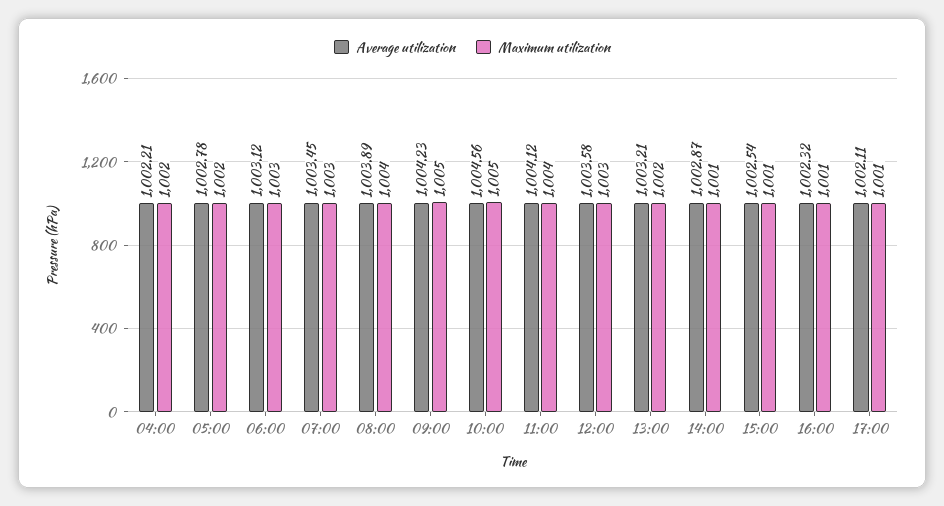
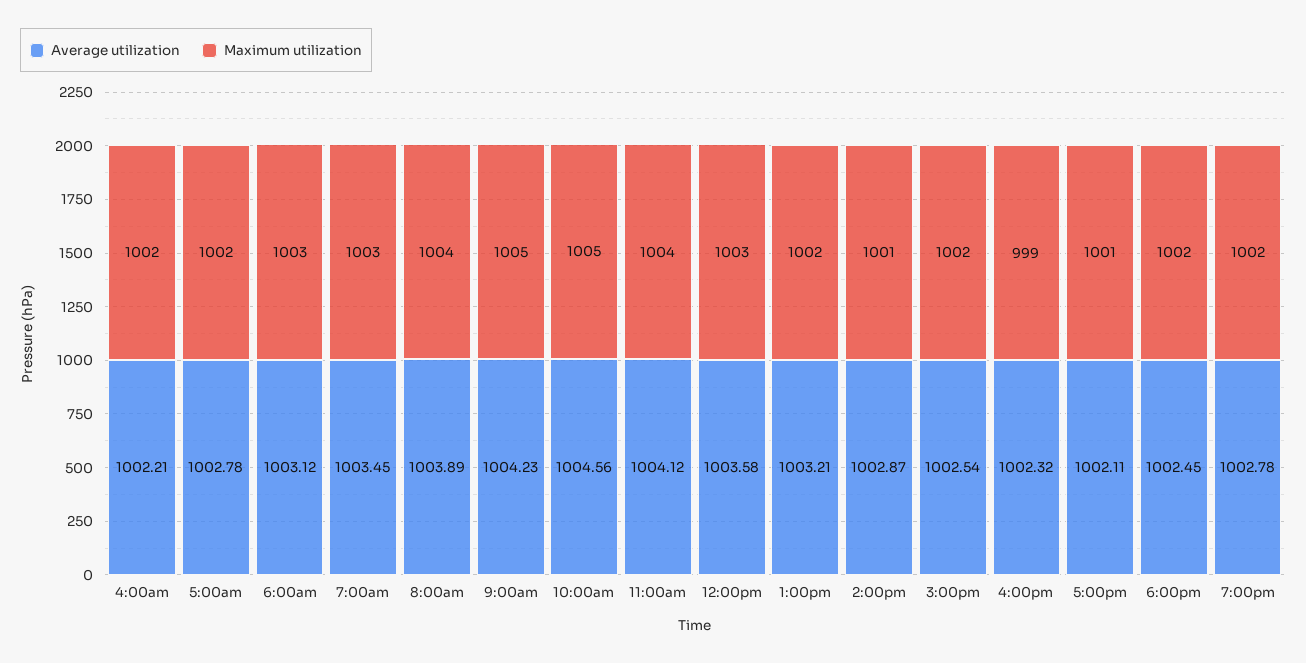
Maximum utilization, 15:00: 1001 -> 1002
Maximum utilization, 16:00: 1001 -> 999
Average utilization, 6:00pm: none -> 1002.45
Maximum utilization, 6:00pm: none -> 1002
Average utilization, 7:00pm: none -> 1002.78
Maximum utilization, 7:00pm: none -> 1002

